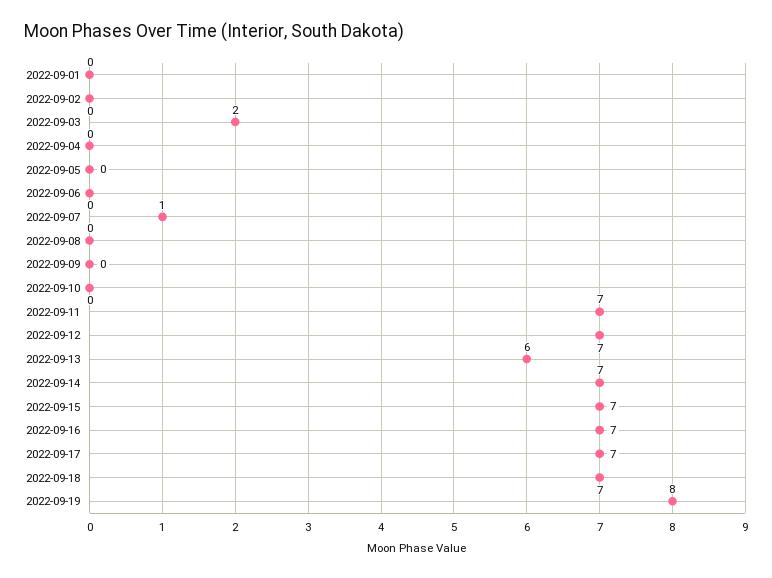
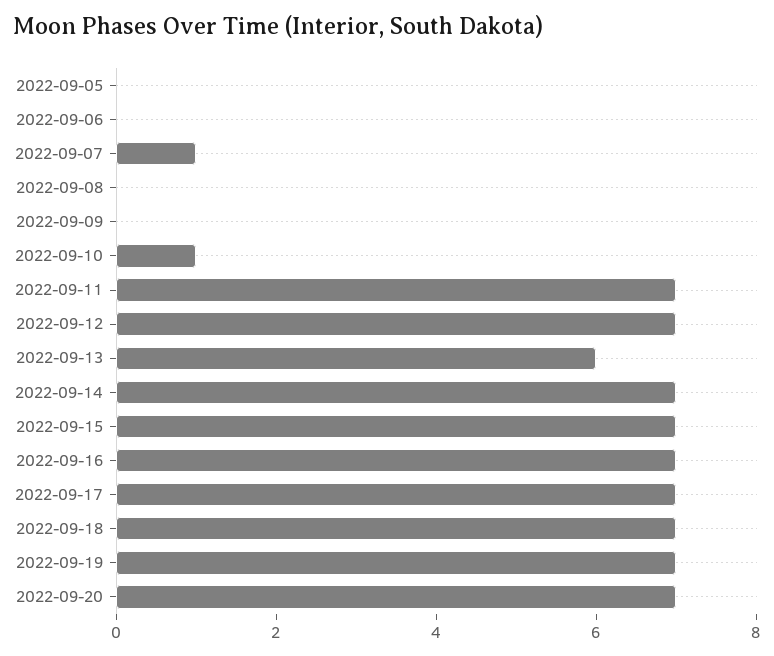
2022-09-01: 0 -> none
2022-09-02: 0 -> none
2022-09-03: 2 -> none
2022-09-04: 0 -> none
2022-09-10: 0 -> 1
2022-09-19: 8 -> 7
2022-09-20: none -> 7

